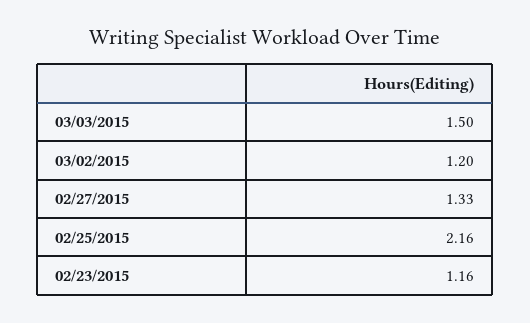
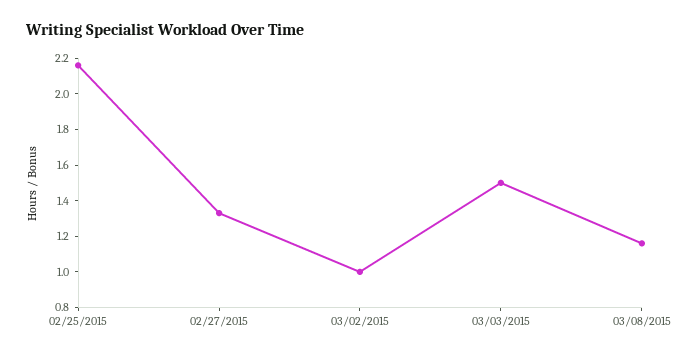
03/02/2015: 1.2 -> 1
02/23/2015: 1.16 -> none
03/08/2015: none -> 1.15

